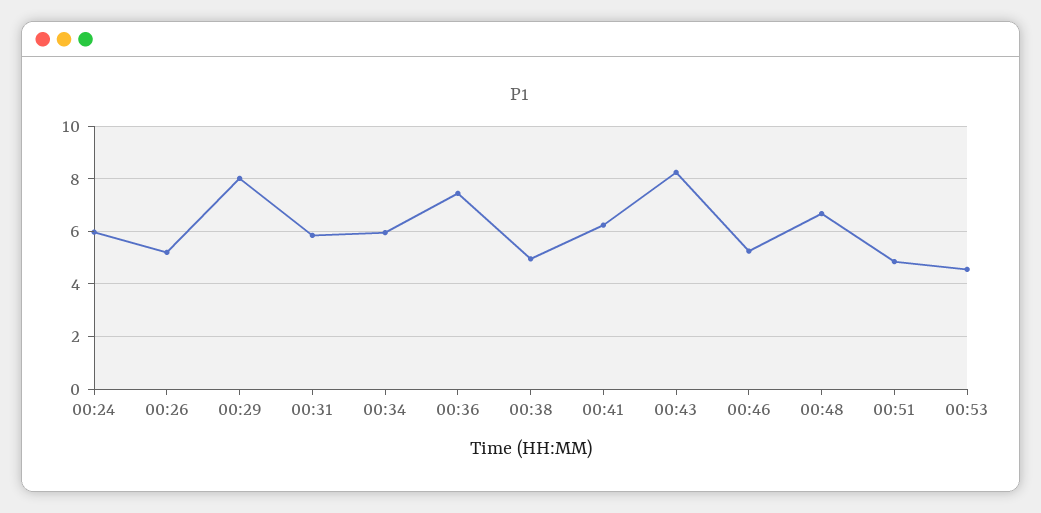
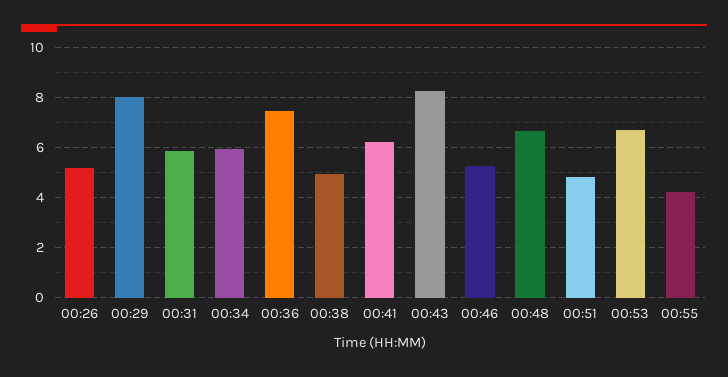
00:24: 6 -> none
00:53: 4.5 -> 6.75
00:55: none -> 4.25

